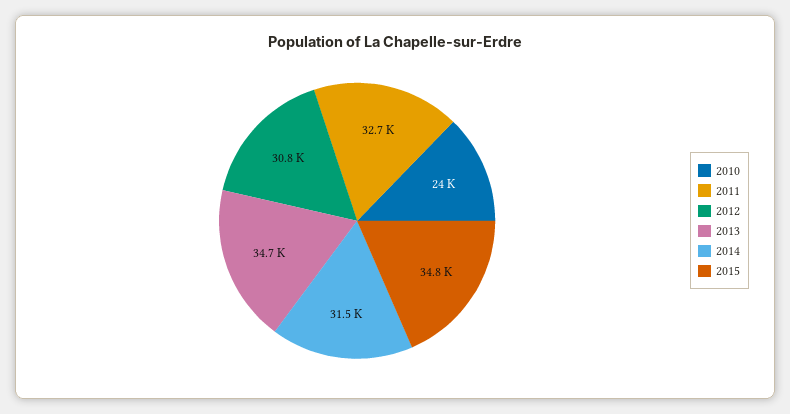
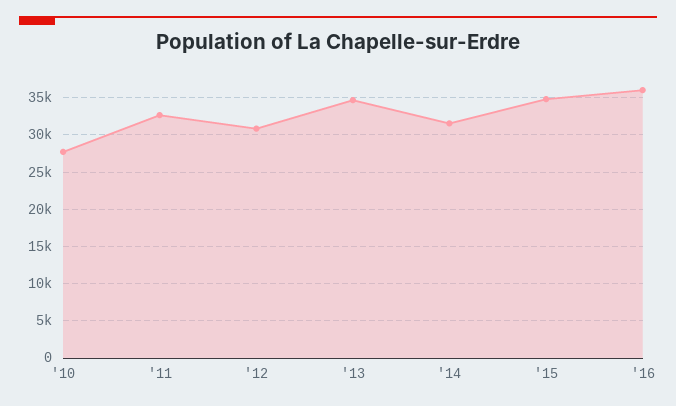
2010: 24000 -> 28000
'16: none -> 36000

